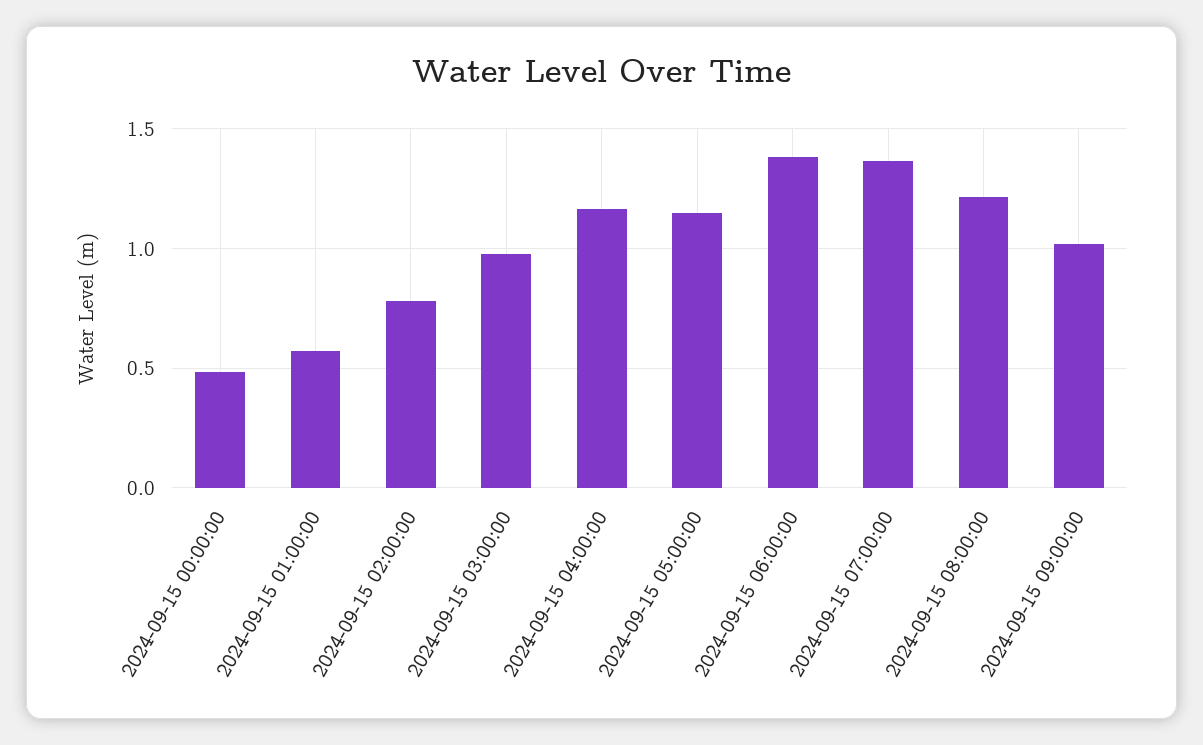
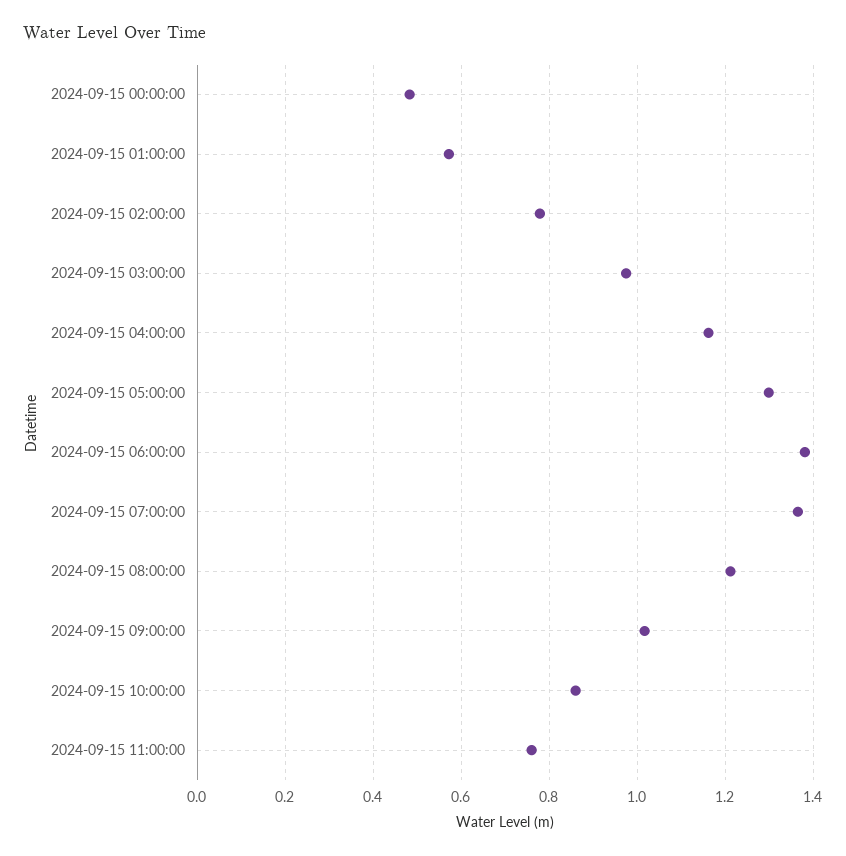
2024-09-15 05:00:00: 1.15 -> 1.3
2024-09-15 10:00:00: none -> 0.86
2024-09-15 11:00:00: none -> 0.76

